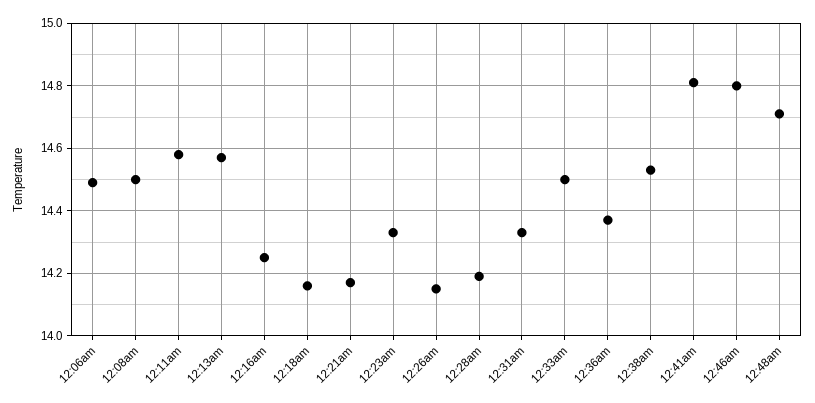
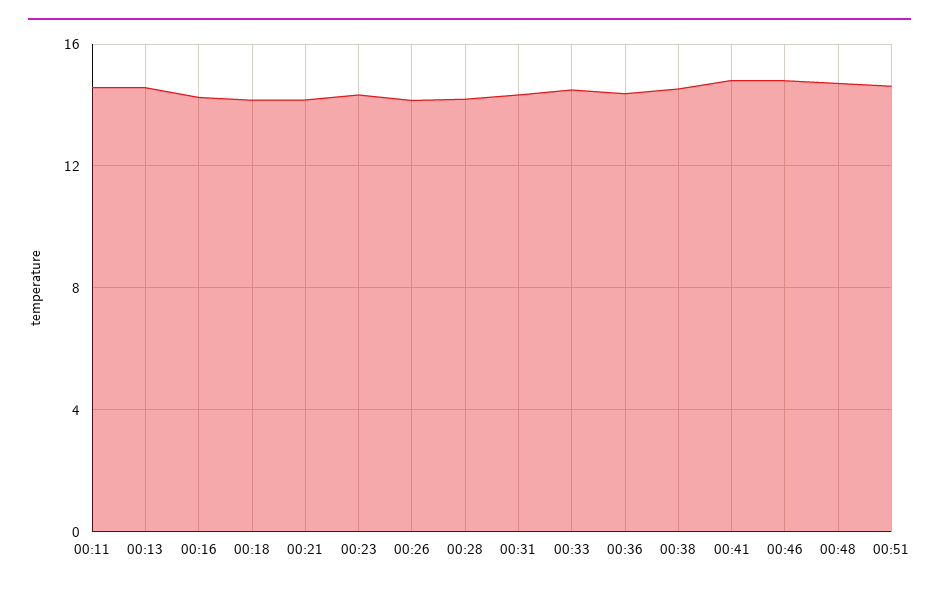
12:06am: 14.5 -> none
12:08am: 14.5 -> none
00:51: none -> 14.5

